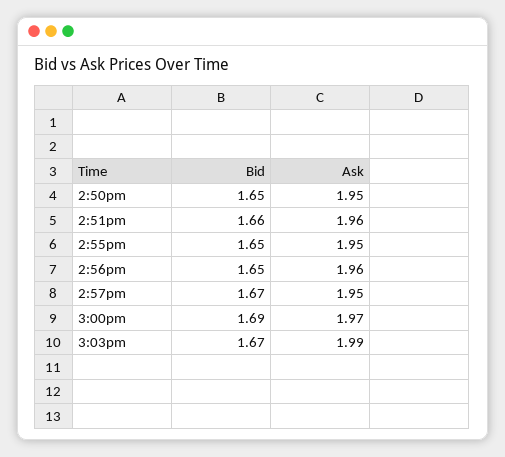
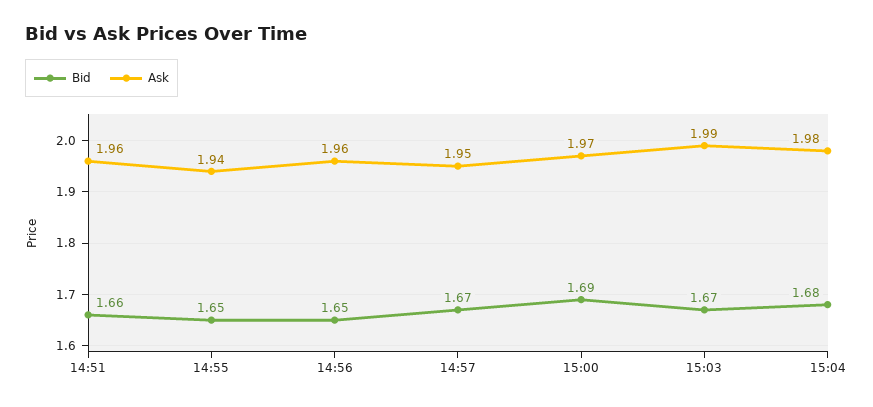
Bid, 2:50pm: 1.65 -> none
Ask, 2:50pm: 1.95 -> none
Ask, 2:55pm: 1.95 -> 1.94
Bid, 15:04: none -> 1.68
Ask, 15:04: none -> 1.98

